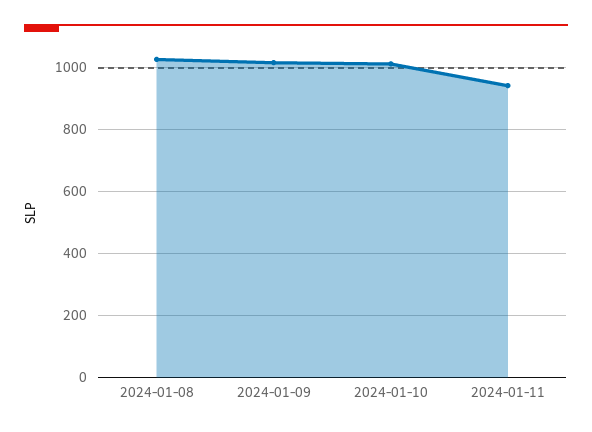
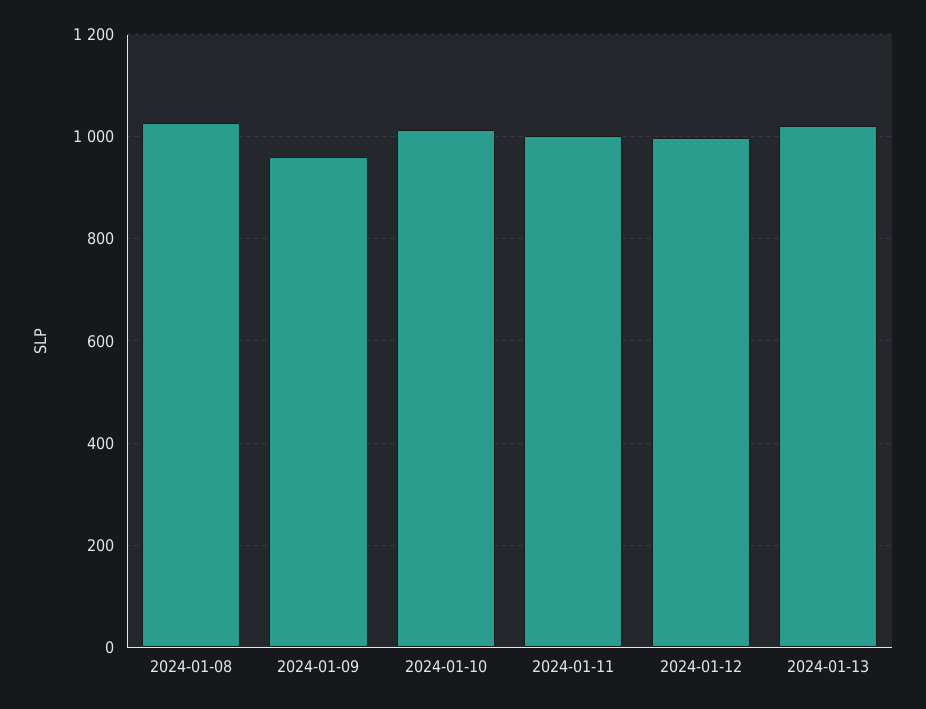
2024-01-09: 1020 -> 960
2024-01-11: 940 -> 1000
2024-01-12: none -> 1000
2024-01-13: none -> 1020

